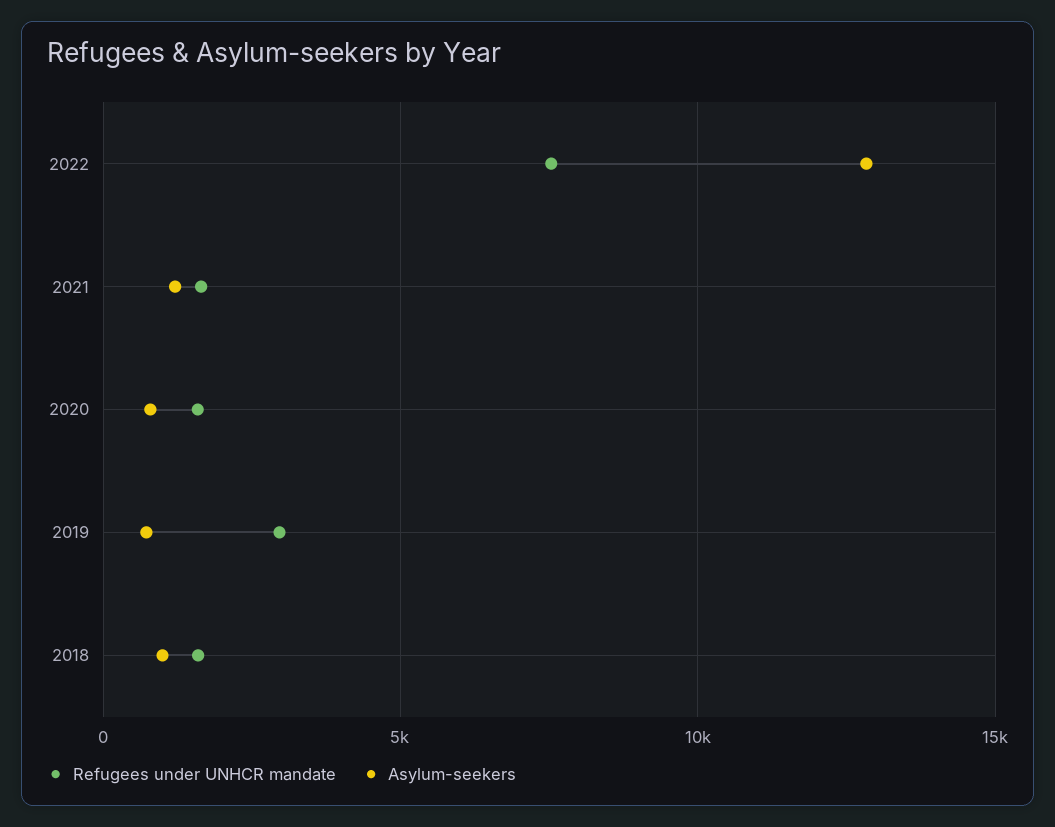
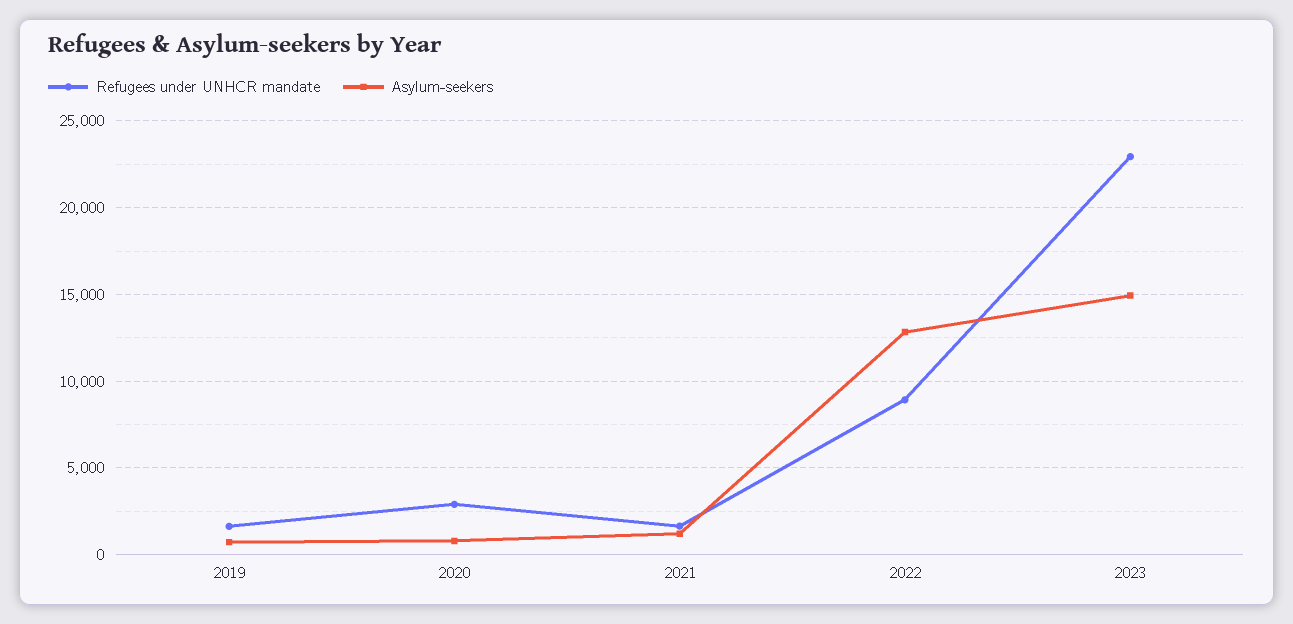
Refugees under UNHCR mandate, 2022: 7500 -> 9000
Refugees under UNHCR mandate, 2020: 1500 -> 3000
Refugees under UNHCR mandate, 2019: 3000 -> 1500
Refugees under UNHCR mandate, 2018: 1500 -> none
Asylum-seekers, 2018: 1000 -> none
Refugees under UNHCR mandate, 2023: none -> 23000
Asylum-seekers, 2023: none -> 15000

